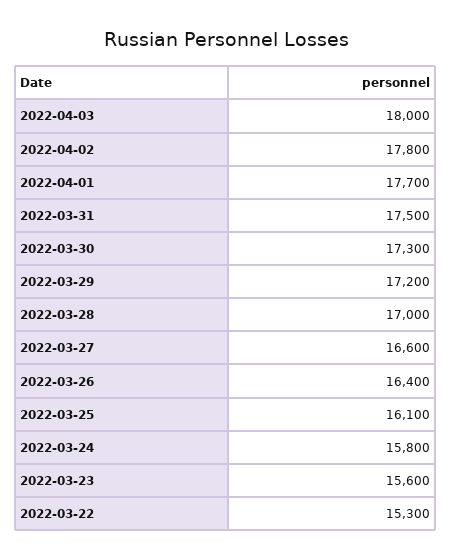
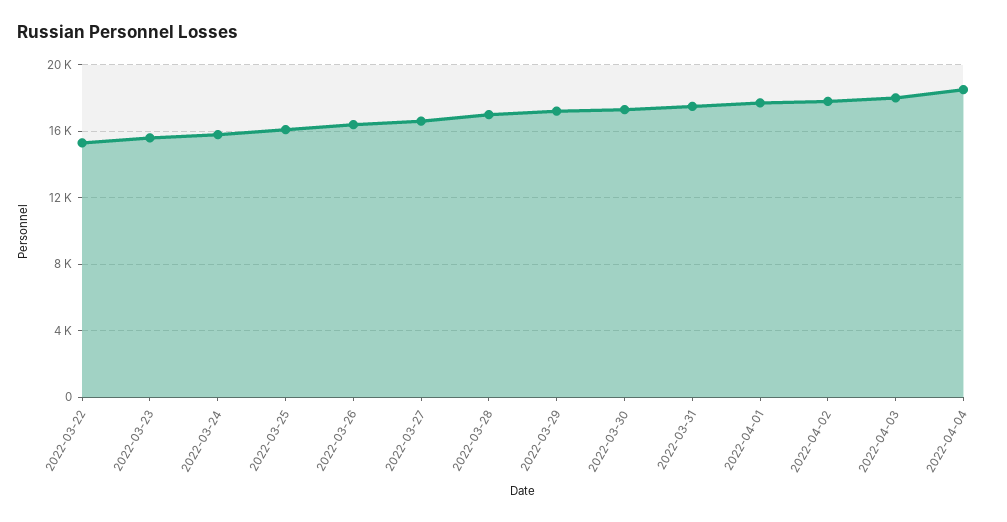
2022-04-04: none -> 18500

